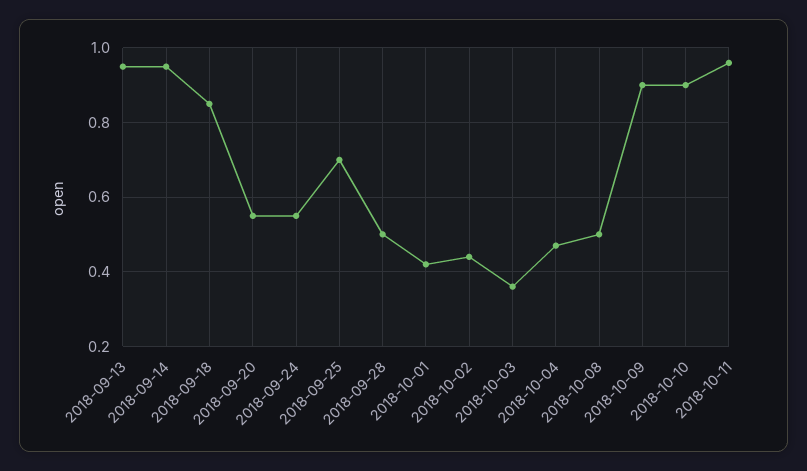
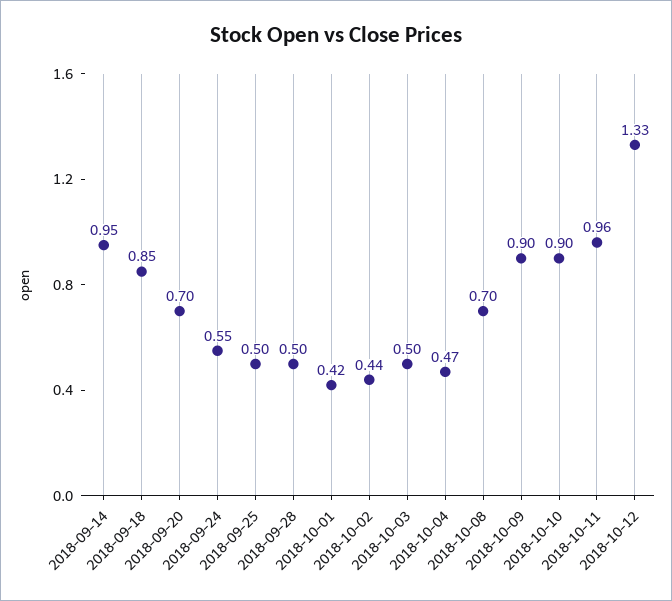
2018-09-13: 0.95 -> none
2018-09-20: 0.55 -> 0.7
2018-09-25: 0.7 -> 0.5
2018-10-03: 0.35 -> 0.5
2018-10-08: 0.5 -> 0.7
2018-10-12: none -> 1.33

